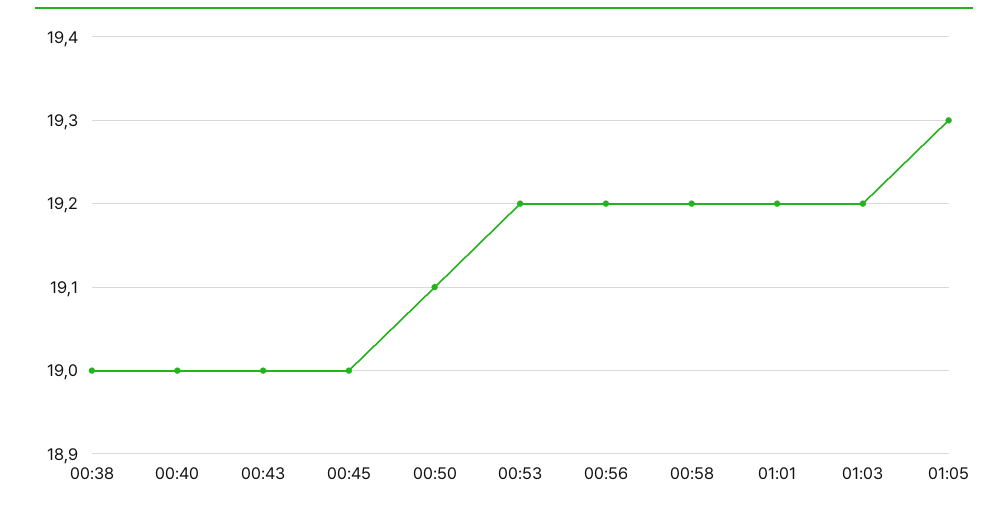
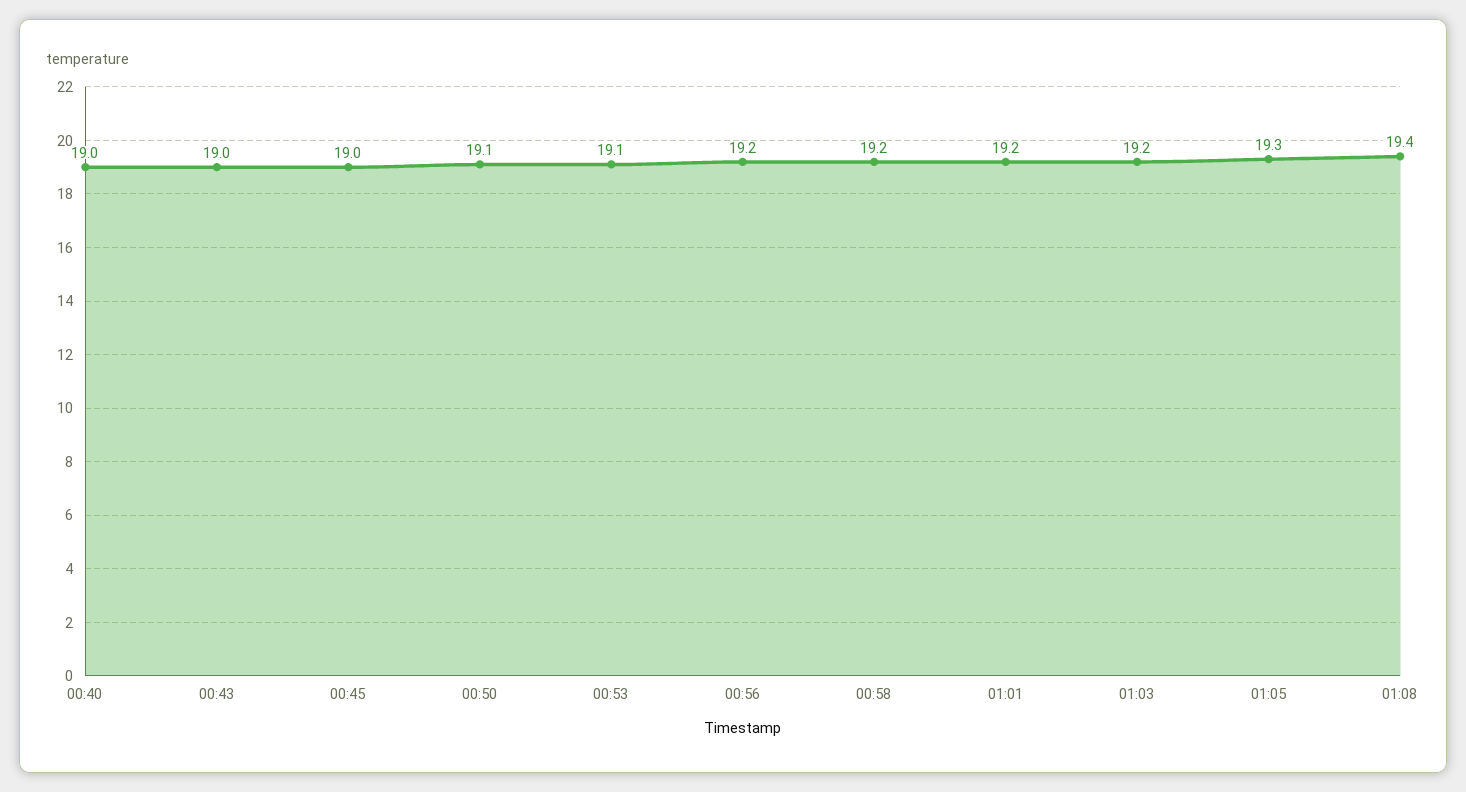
00:38: 19 -> none
00:53: 19.2 -> 19.1
01:08: none -> 19.4

